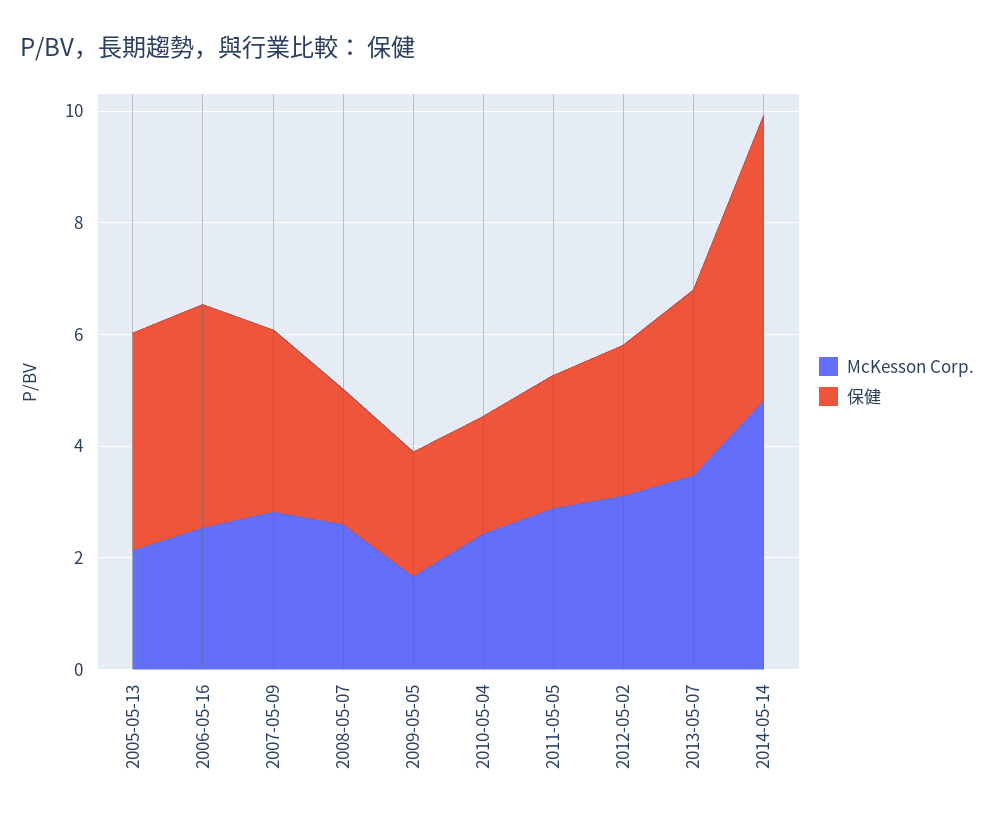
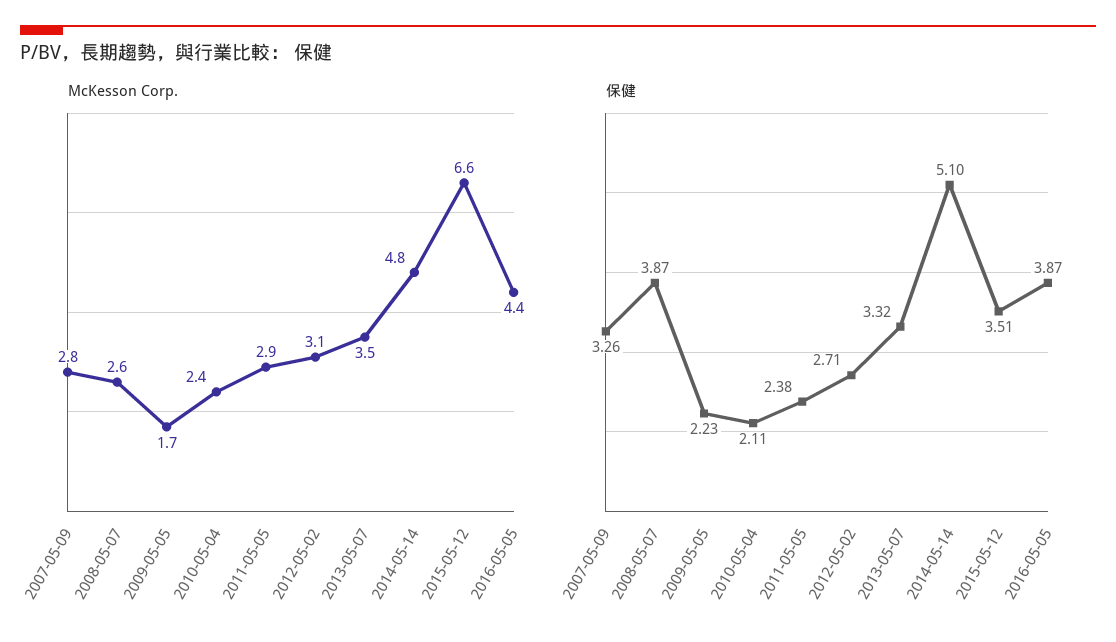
McKesson Corp., 2005-05-13: 2 -> none
保健, 2005-05-13: 4 -> none
McKesson Corp., 2006-05-16: 2.5 -> none
保健, 2006-05-16: 4 -> none
保健, 2008-05-07: 2.5 -> 3.87
McKesson Corp., 2015-05-12: none -> 6.6
McKesson Corp., 2016-05-05: none -> 4.4
保健, 2015-05-12: none -> 3.51
保健, 2016-05-05: none -> 3.87

